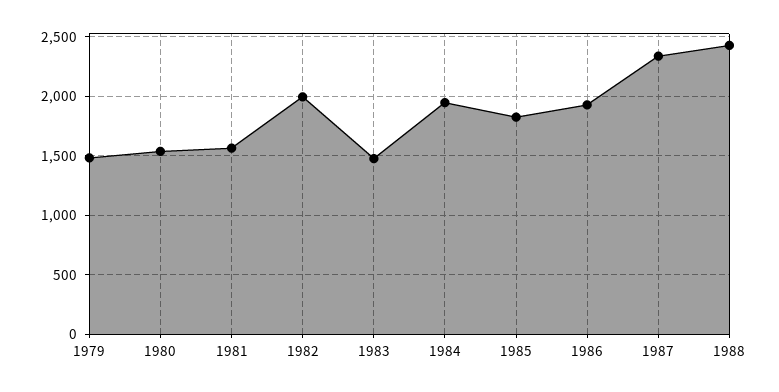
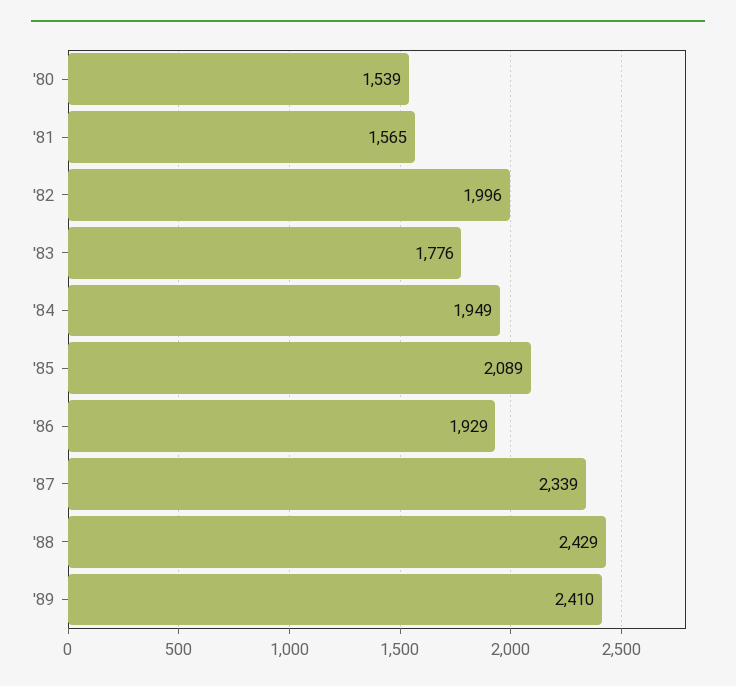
1979: 1500 -> none
1983: 1500 -> 1776
1985: 1800 -> 2089
'89: none -> 2410

